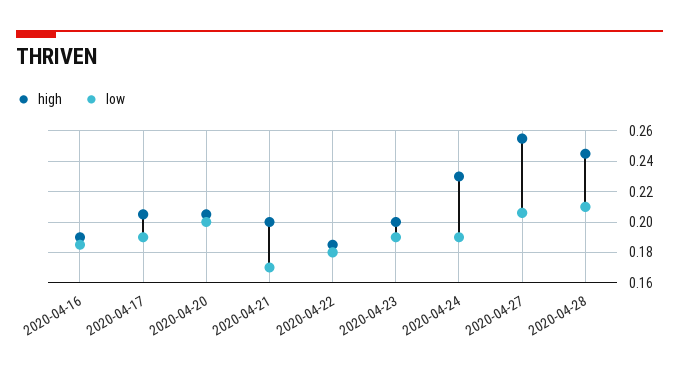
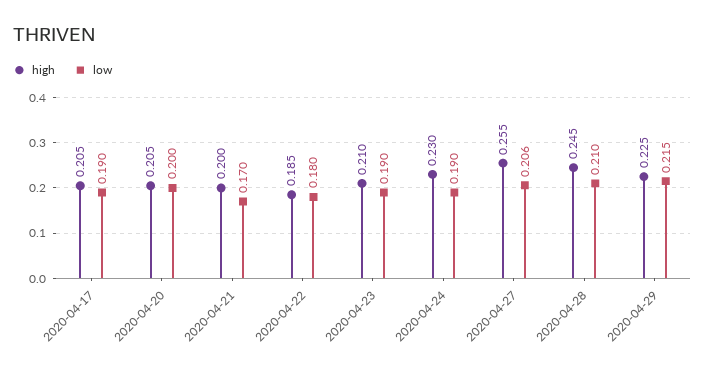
high, 2020-04-16: 0.19 -> none
low, 2020-04-16: 0.185 -> none
high, 2020-04-23: 0.2 -> 0.21
high, 2020-04-29: none -> 0.225
low, 2020-04-29: none -> 0.215

